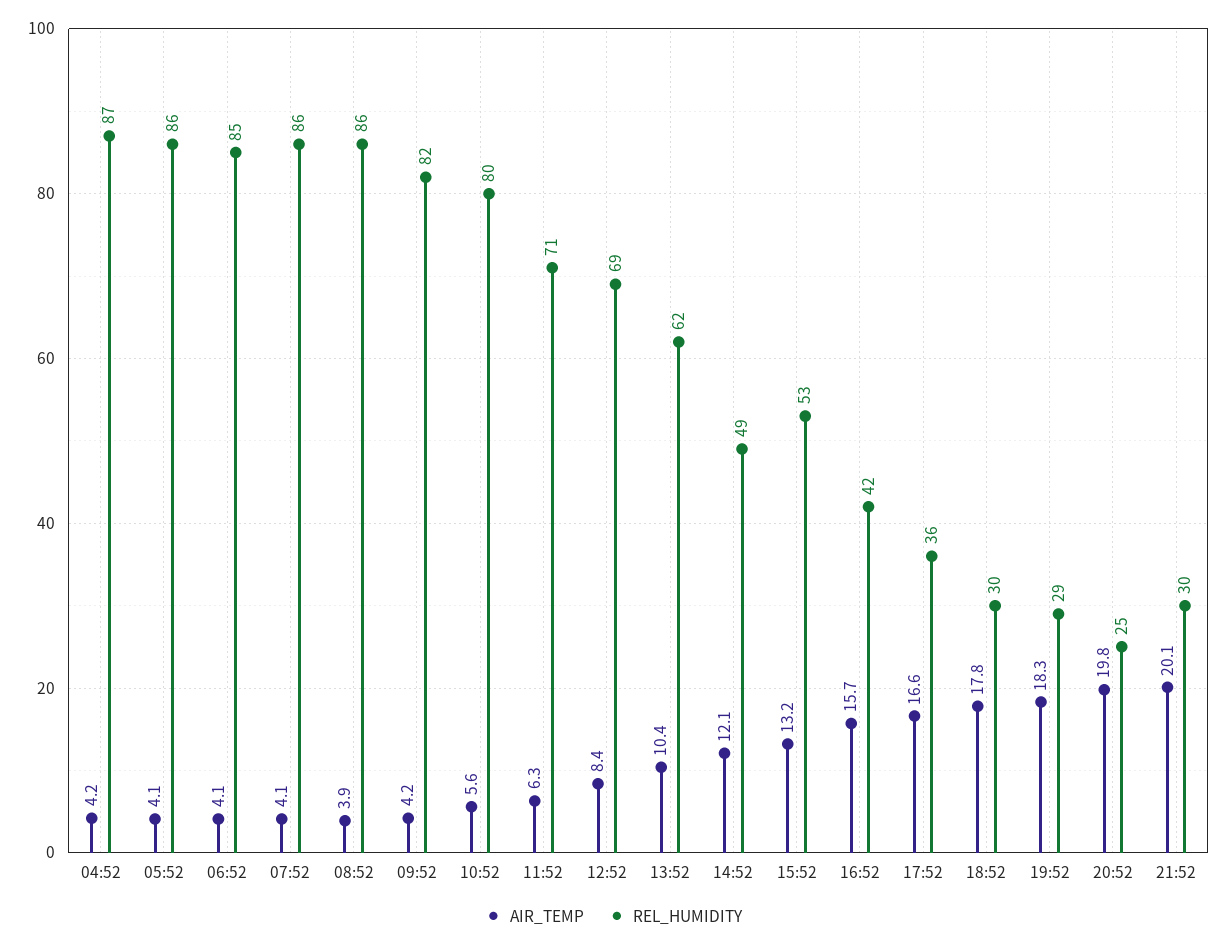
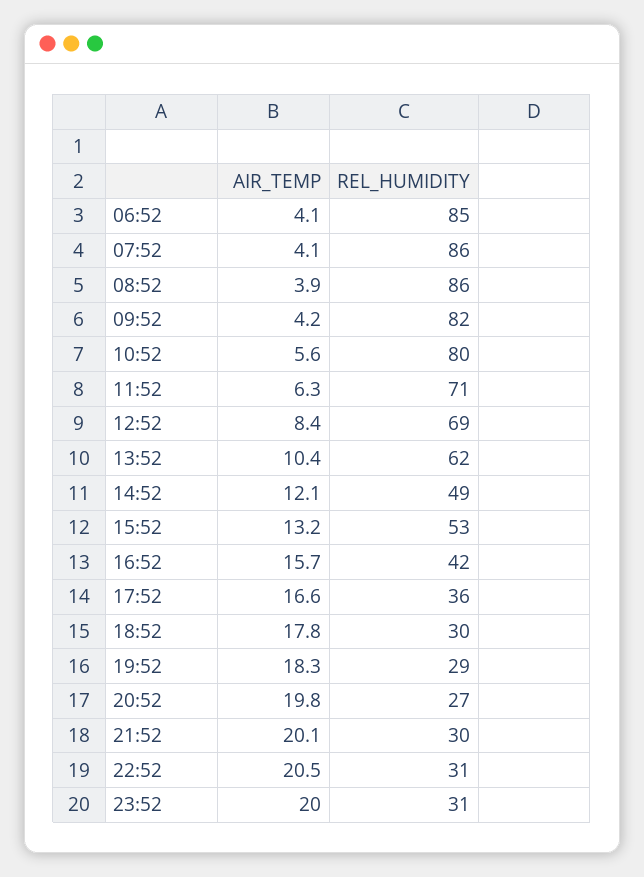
AIR_TEMP, 04:52: 4.2 -> none
REL_HUMIDITY, 04:52: 87 -> none
AIR_TEMP, 05:52: 4.1 -> none
REL_HUMIDITY, 05:52: 86 -> none
REL_HUMIDITY, 20:52: 25 -> 27
AIR_TEMP, 22:52: none -> 20.5
REL_HUMIDITY, 22:52: none -> 31
AIR_TEMP, 23:52: none -> 20
REL_HUMIDITY, 23:52: none -> 31

